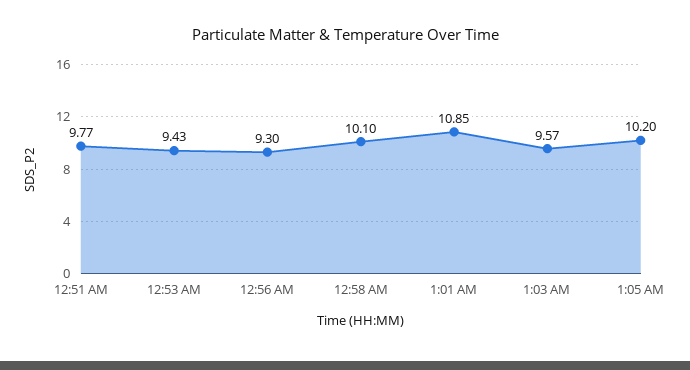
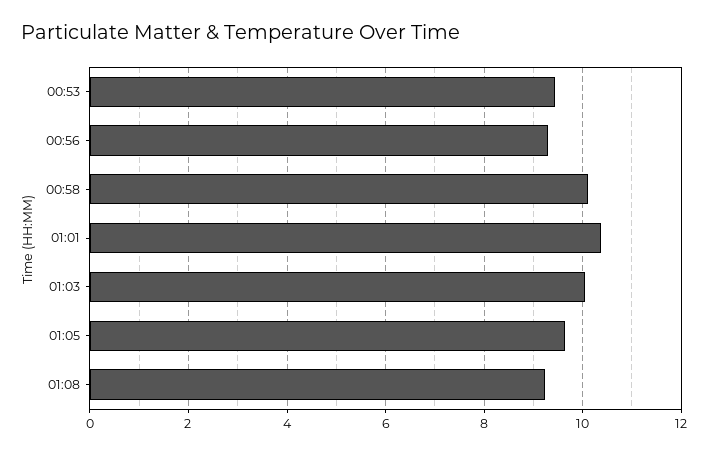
12:51 AM: 9.77 -> none
1:01 AM: 10.85 -> 10.4
1:03 AM: 9.57 -> 10
1:05 AM: 10.2 -> 9.6
01:08: none -> 9.2

